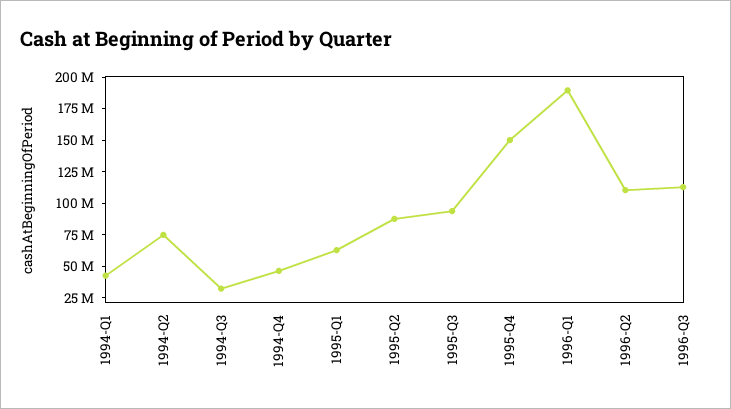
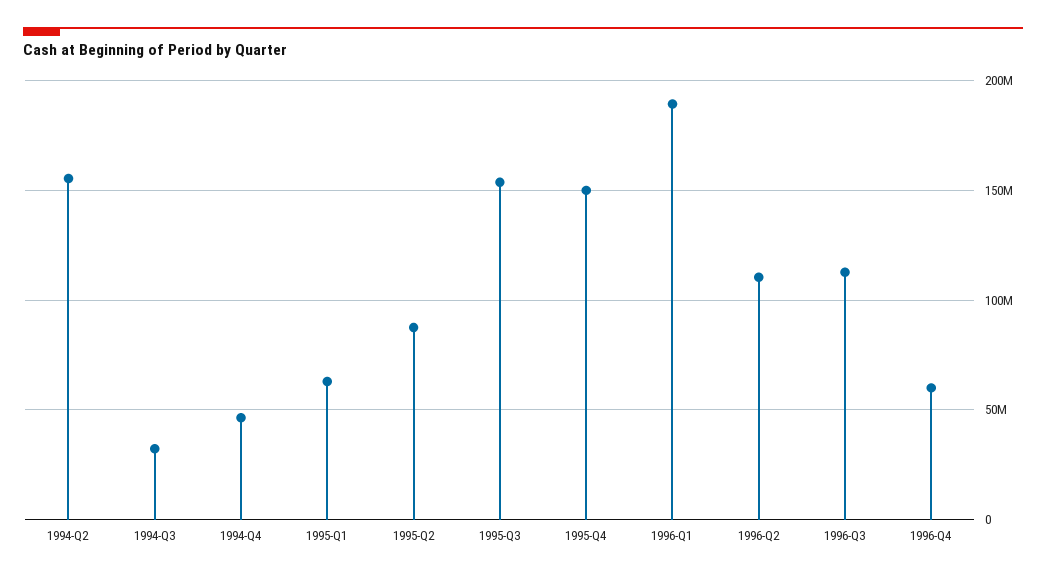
1994-Q1: 50000000 -> none
1994-Q2: 75000000 -> 155000000
1995-Q3: 100000000 -> 155000000
1996-Q4: none -> 60000000

